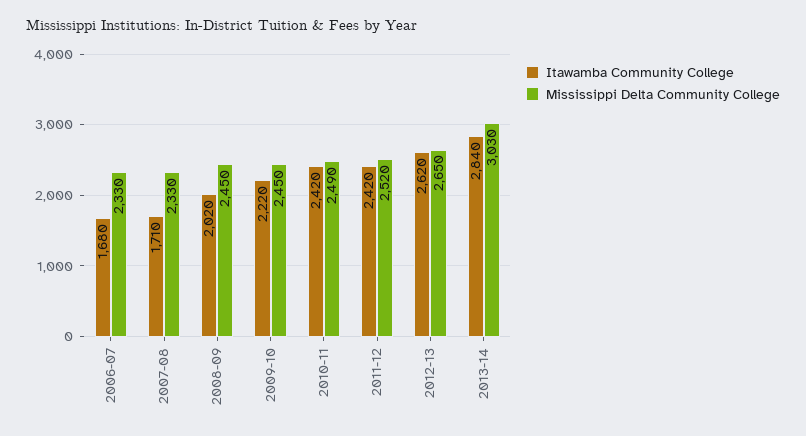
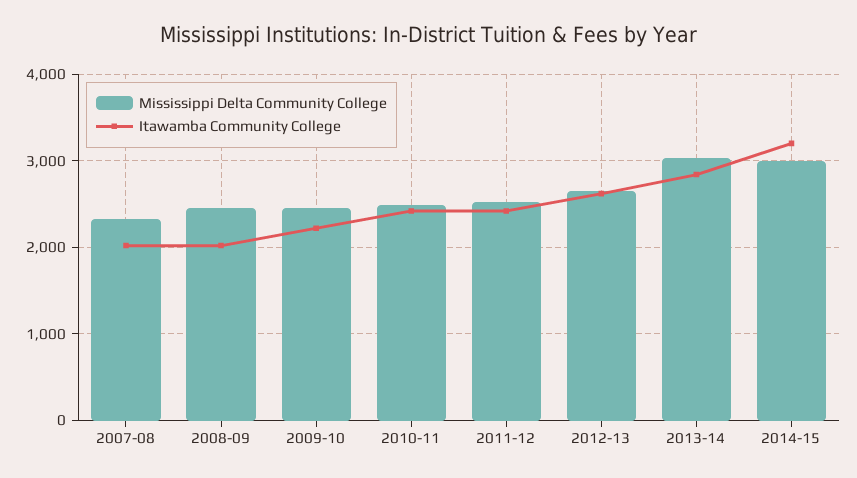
Itawamba Community College, 2006-07: 1680 -> none
Mississippi Delta Community College, 2006-07: 2330 -> none
Itawamba Community College, 2007-08: 1710 -> 2000
Mississippi Delta Community College, 2014-15: none -> 3000
Itawamba Community College, 2014-15: none -> 3200

